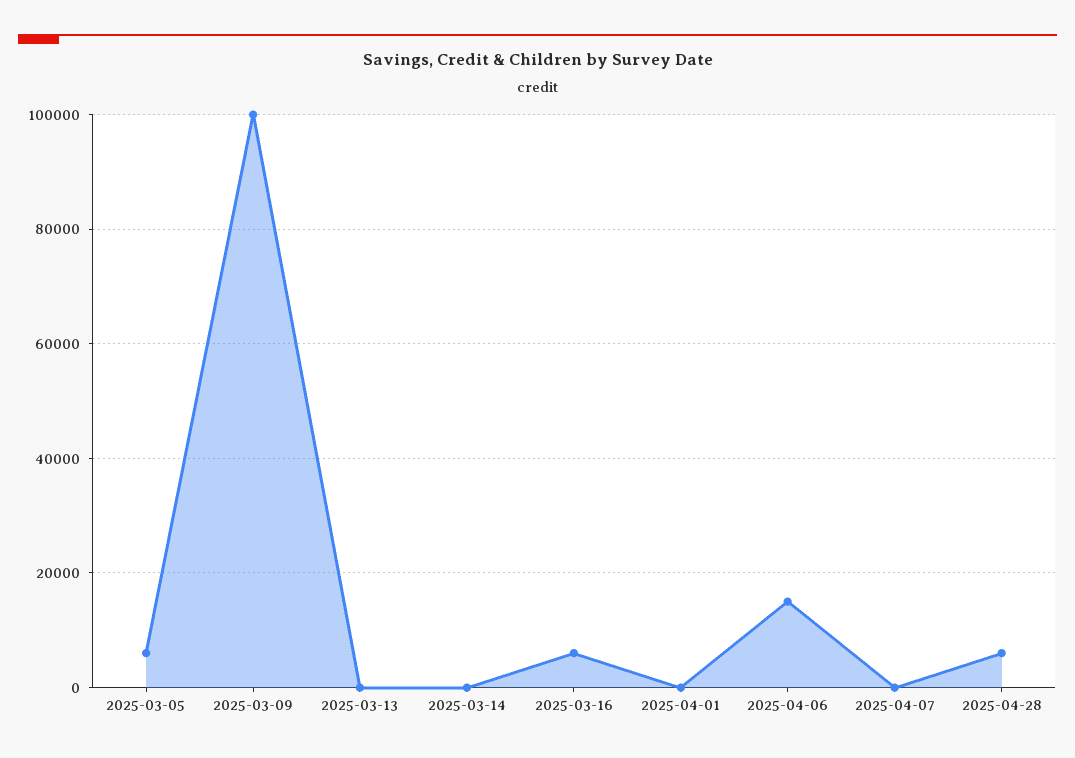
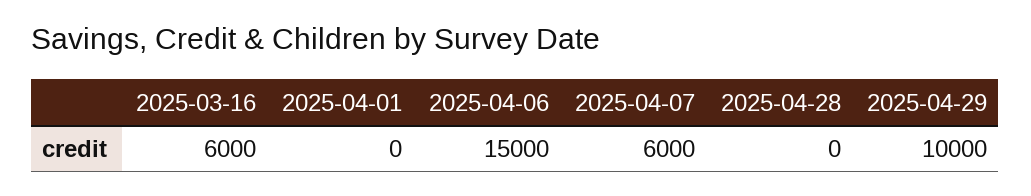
2025-03-05: 6000 -> none
2025-03-09: 100000 -> none
2025-03-13: 0 -> none
2025-03-14: 0 -> none
2025-04-07: 0 -> 6000
2025-04-28: 6000 -> 0
2025-04-29: none -> 10000

